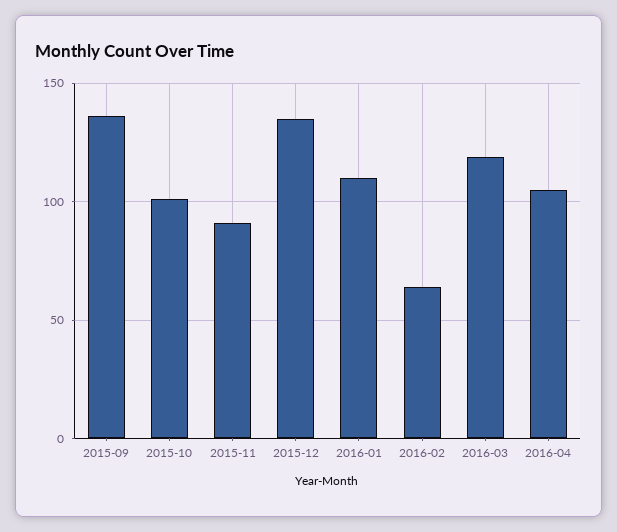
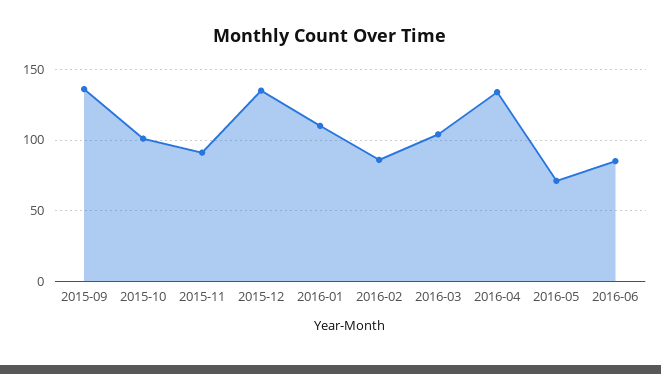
2016-02: 65 -> 85
2016-03: 120 -> 105
2016-04: 105 -> 135
2016-05: none -> 70
2016-06: none -> 85

